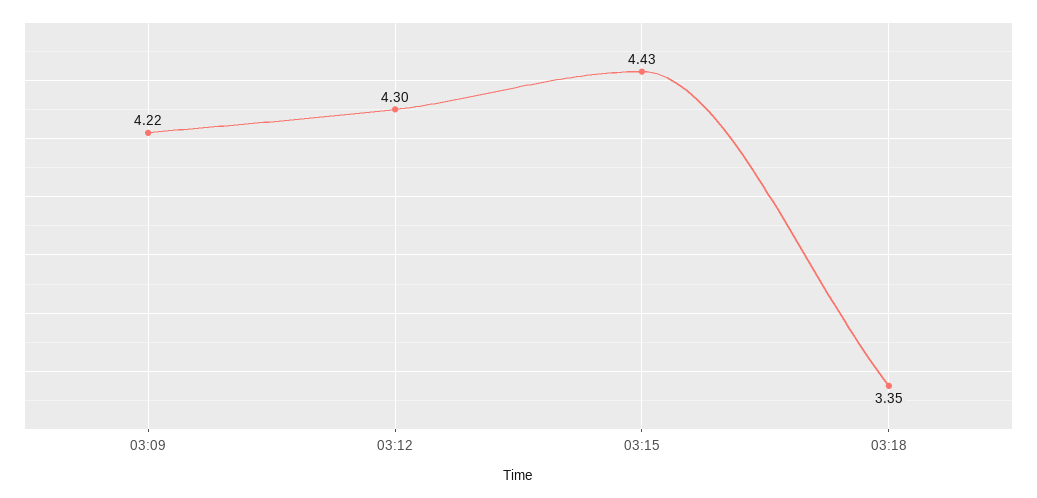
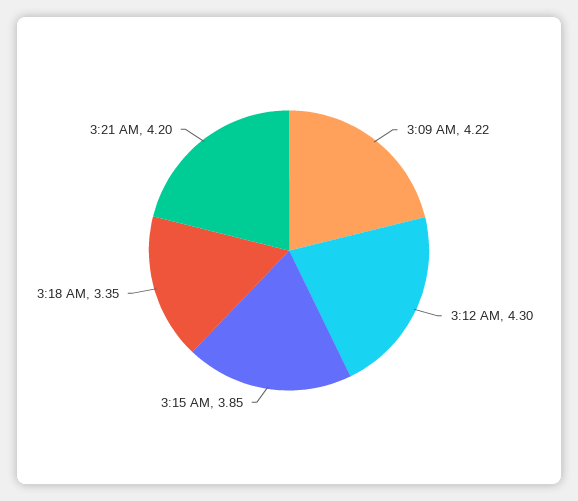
03:15: 4.43 -> 3.85
3:21 AM: none -> 4.2

